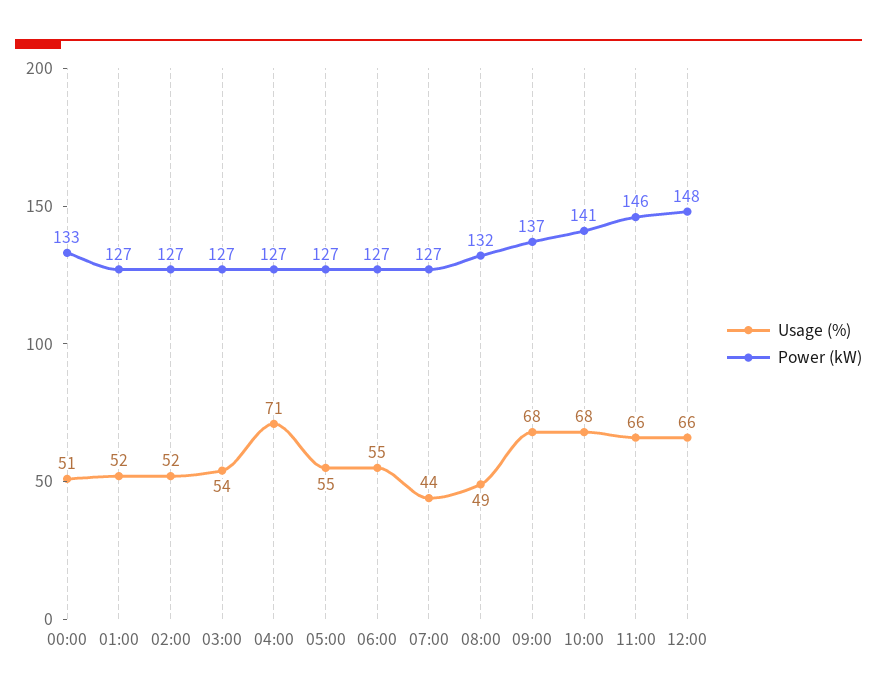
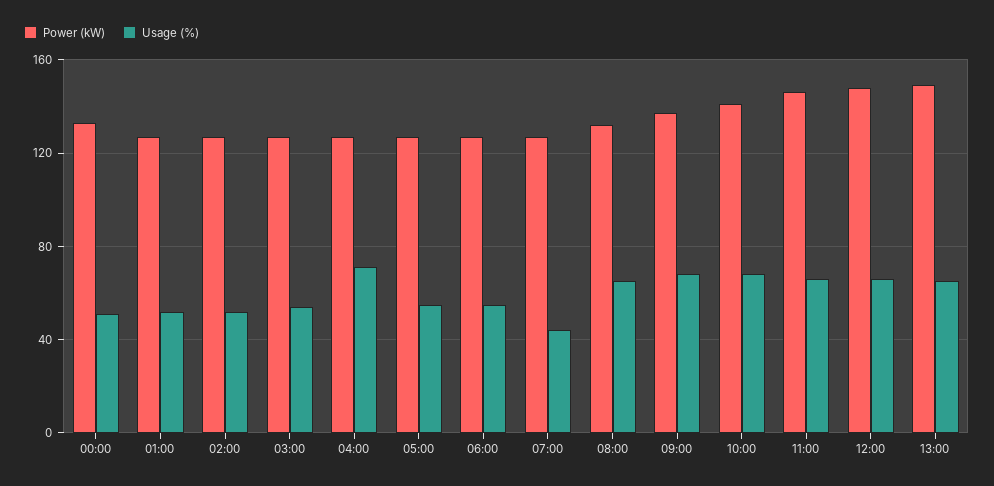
Usage (%), 08:00: 49 -> 65
Power (kW), 13:00: none -> 150
Usage (%), 13:00: none -> 65

